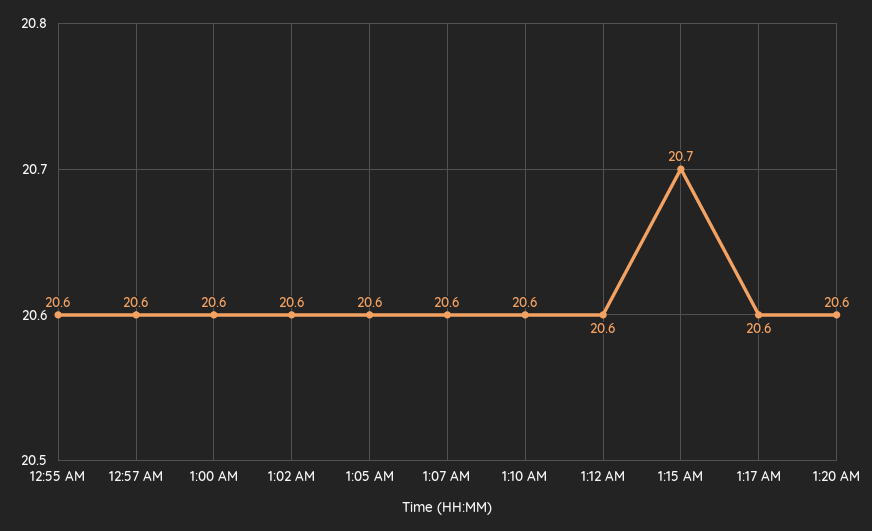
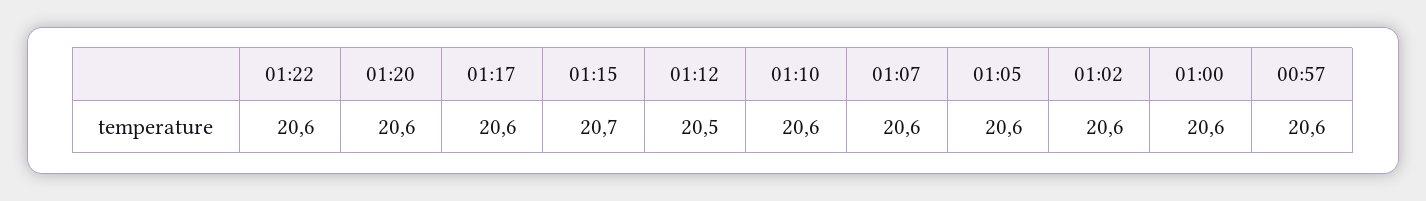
12:55 AM: 20.6 -> none
1:12 AM: 20.6 -> 20.5
01:22: none -> 20.6

